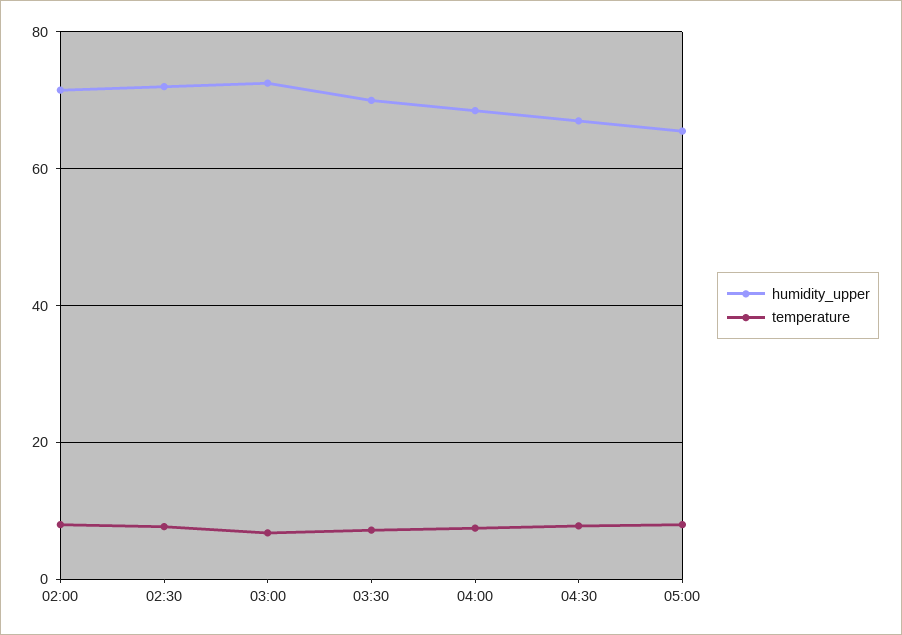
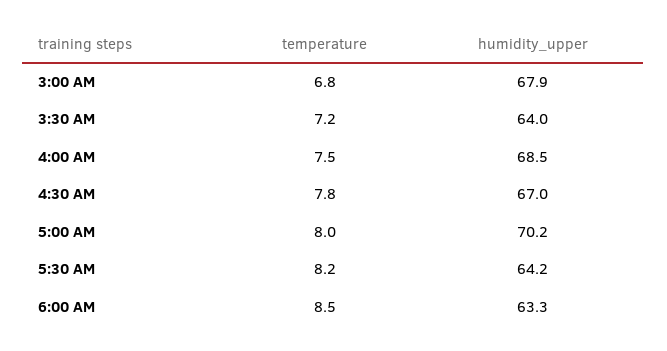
humidity_upper, 02:00: 72 -> none
temperature, 02:00: 8 -> none
humidity_upper, 02:30: 72 -> none
temperature, 02:30: 8 -> none
humidity_upper, 03:00: 72 -> 67.9
humidity_upper, 03:30: 70 -> 64
humidity_upper, 05:00: 66 -> 70.2
temperature, 5:30 AM: none -> 8.2
humidity_upper, 5:30 AM: none -> 64.2
temperature, 6:00 AM: none -> 8.5
humidity_upper, 6:00 AM: none -> 63.3

